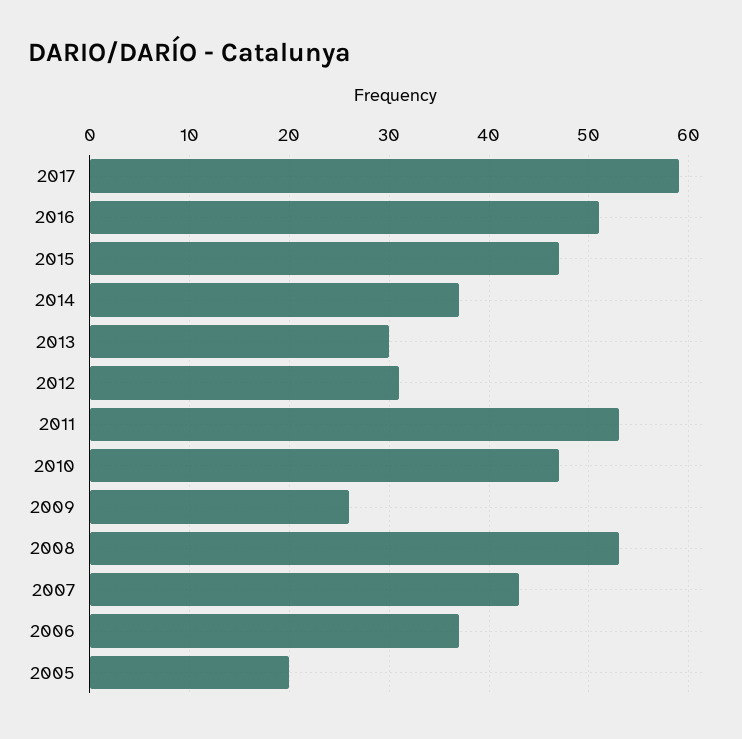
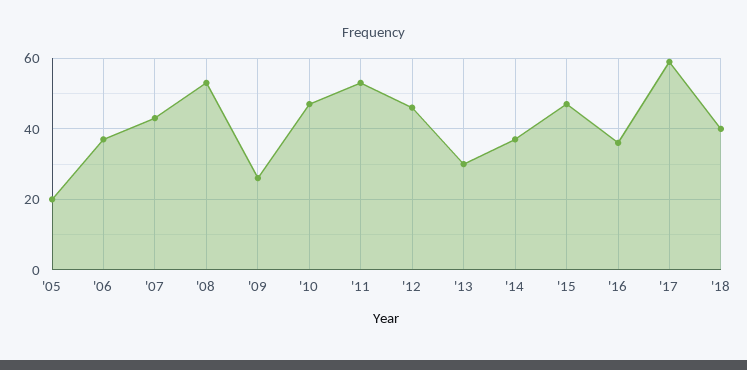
2016: 51 -> 35
2012: 31 -> 45
'18: none -> 40

